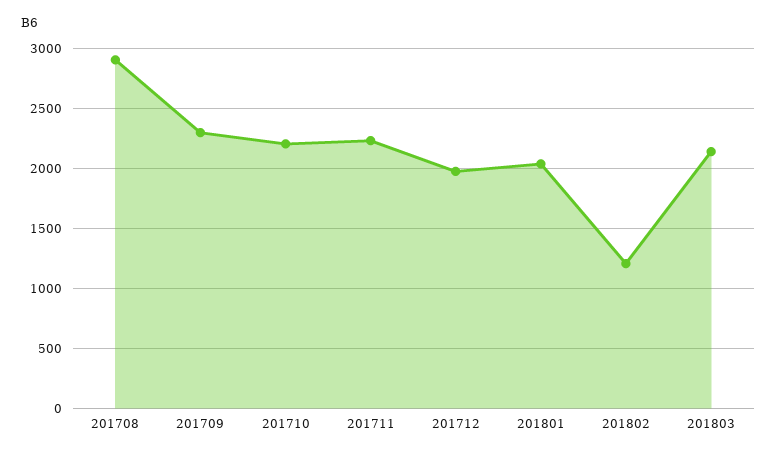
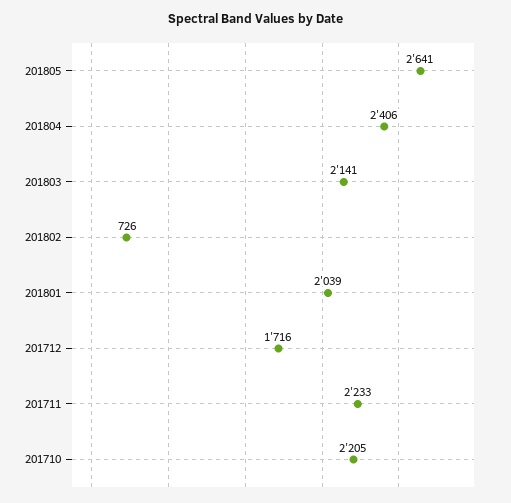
201708: 2900 -> none
201709: 2300 -> none
201712: 2000 -> 1716
201802: 1200 -> 726
201805: none -> 2641
201804: none -> 2406

